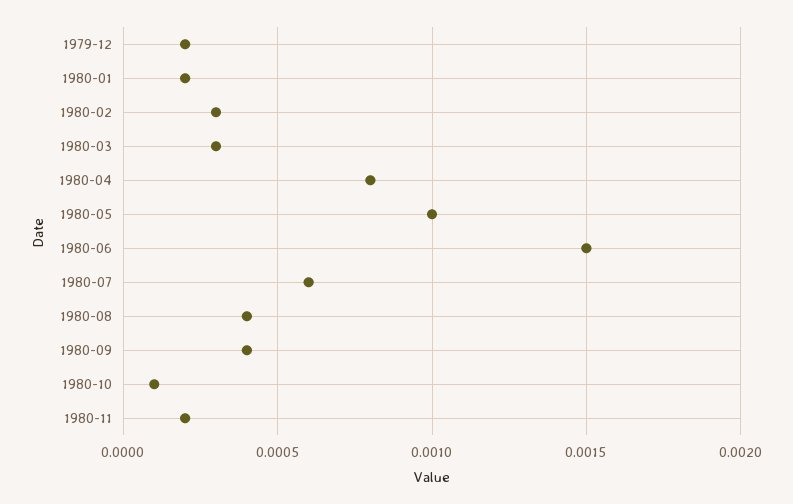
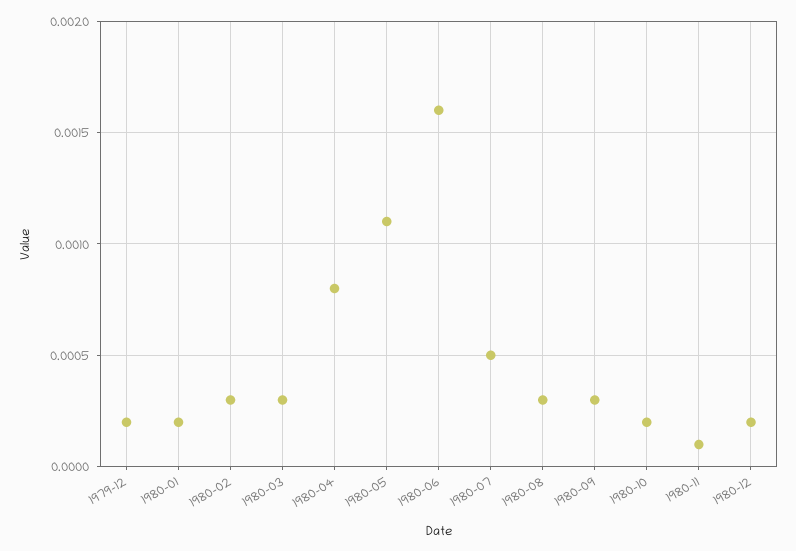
1980-05: 0.001 -> 0.0011
1980-06: 0.0015 -> 0.0016
1980-07: 0.0006 -> 0.0005
1980-08: 0.0004 -> 0.0003
1980-09: 0.0004 -> 0.0003
1980-10: 0.0001 -> 0.0002
1980-11: 0.0002 -> 0.0001
1980-12: none -> 0.0002

